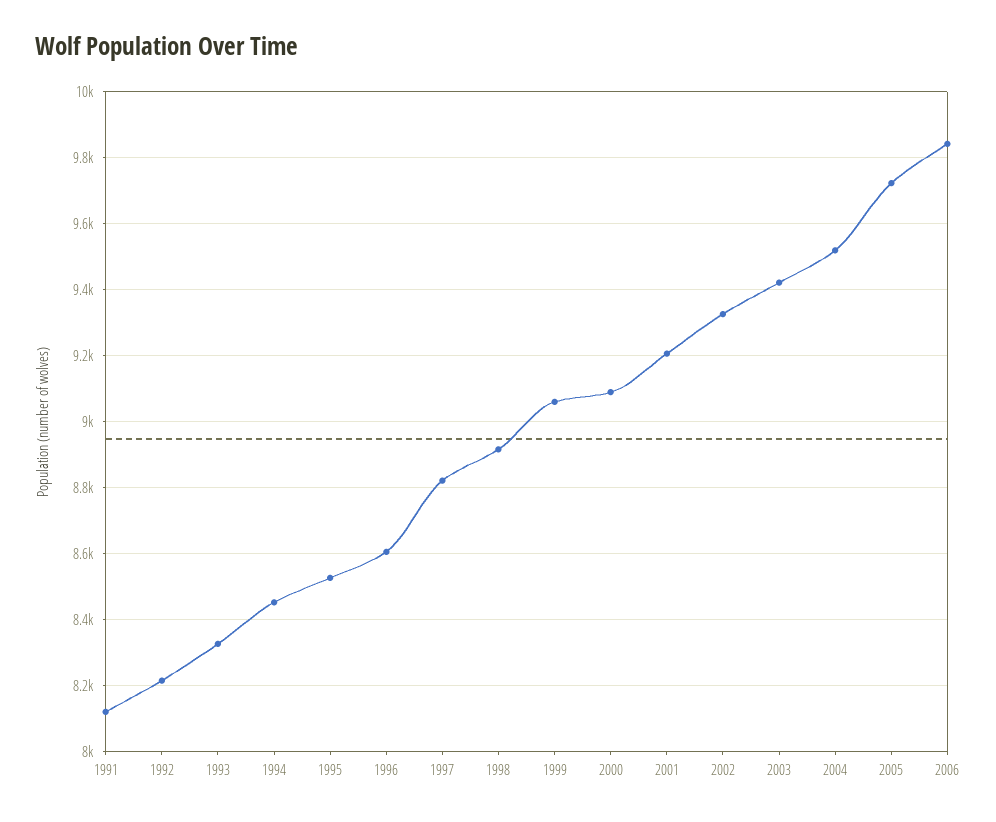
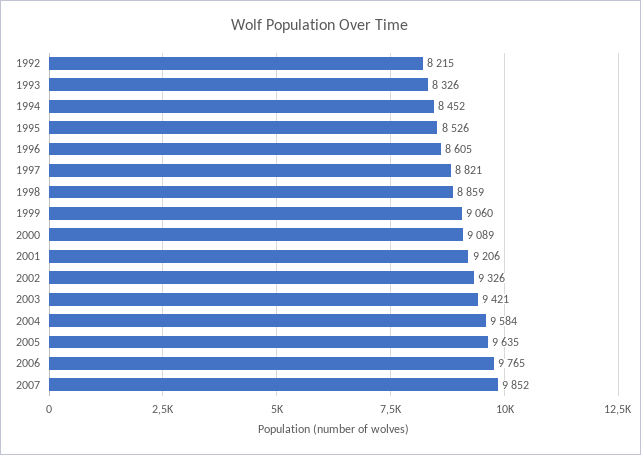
1991: 8120 -> none
1998: 8920 -> 8859
2004: 9520 -> 9584
2005: 9720 -> 9635
2006: 9840 -> 9765
2007: none -> 9852

